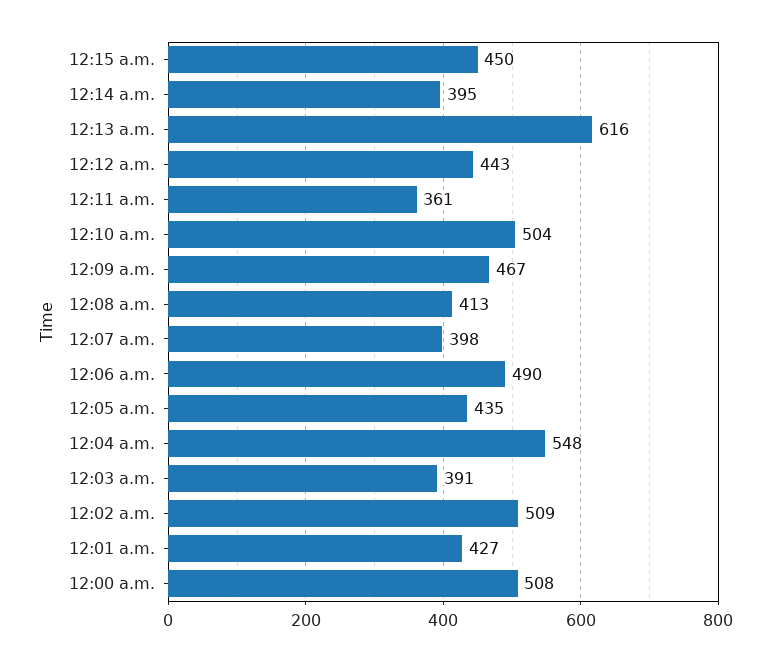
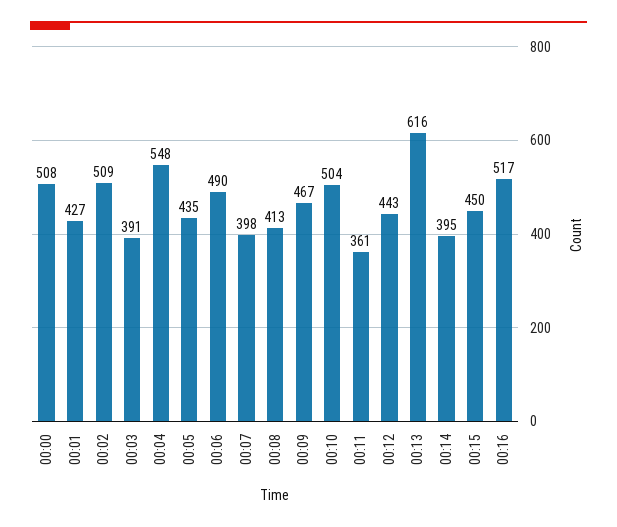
00:16: none -> 517

